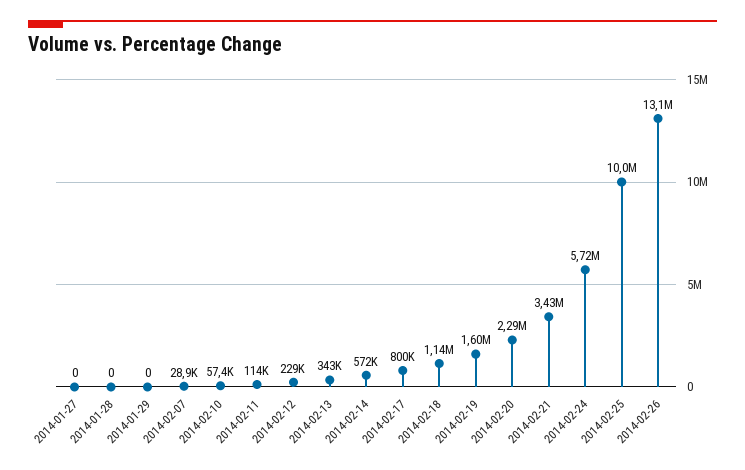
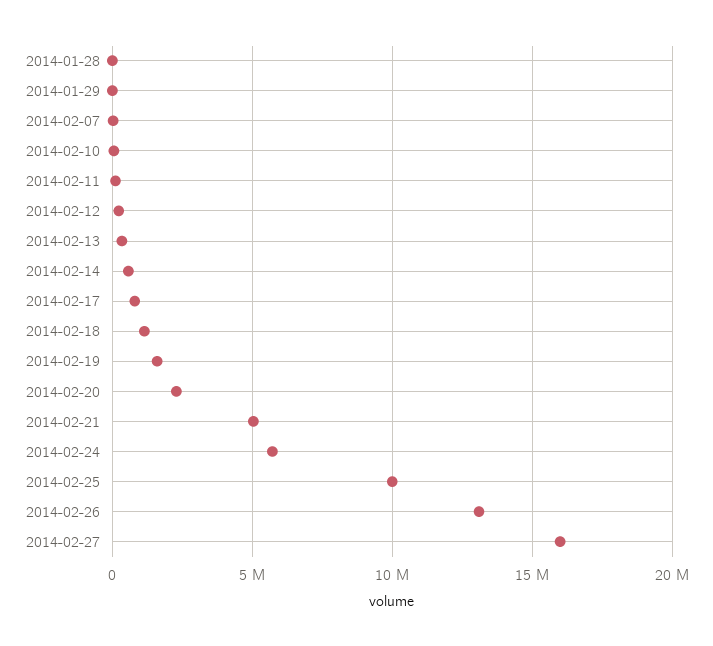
2014-01-27: 0 -> none
2014-02-21: 3430000 -> 5000000
2014-02-27: none -> 16000000

